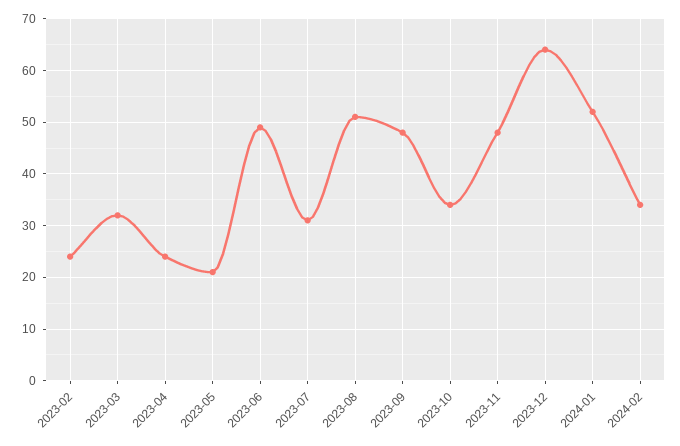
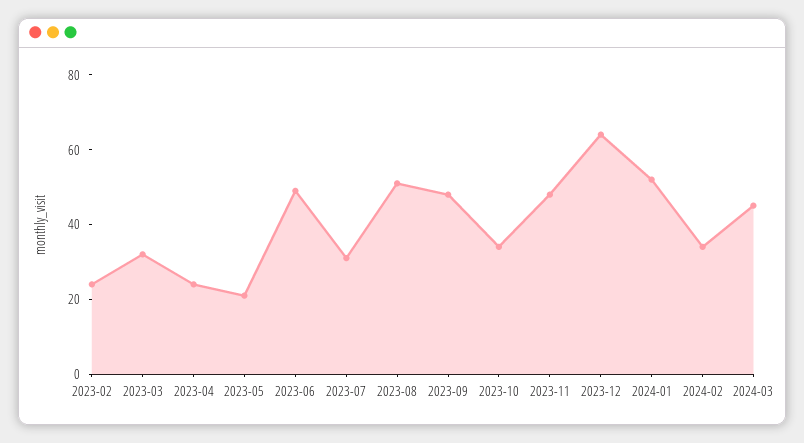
2024-03: none -> 45

